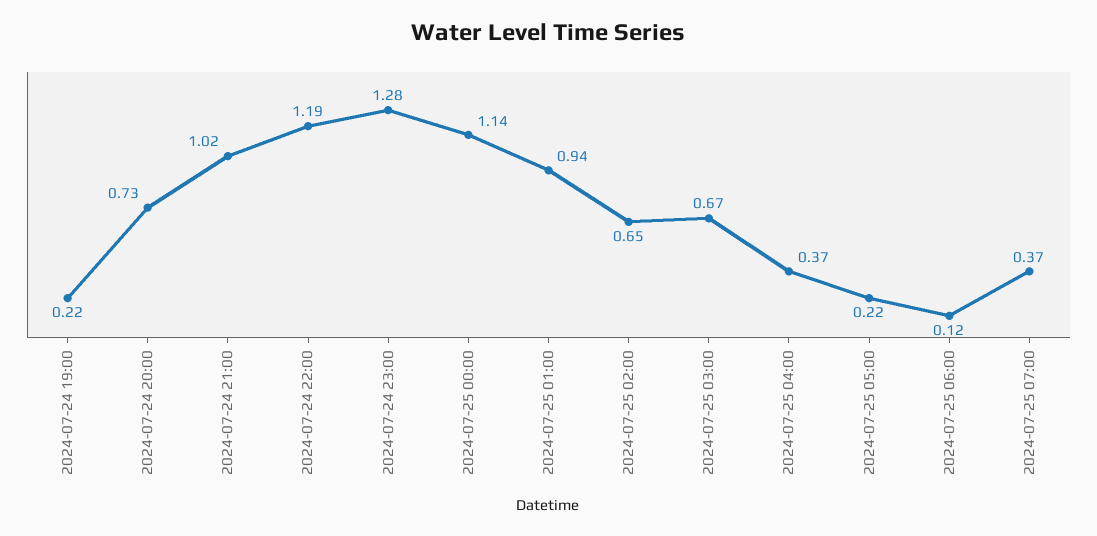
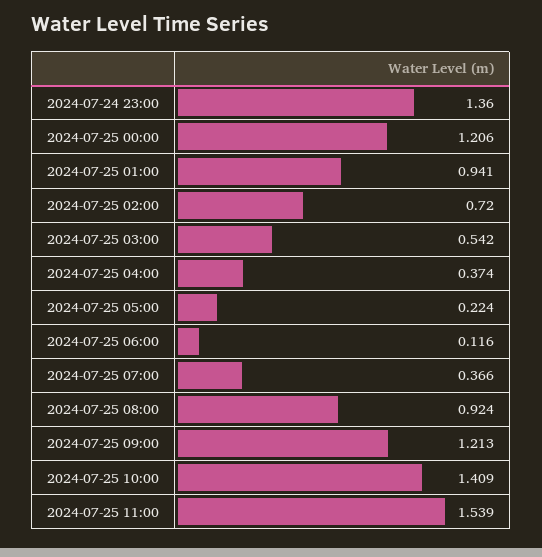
2024-07-24 19:00: 0.22 -> none
2024-07-24 20:00: 0.73 -> none
2024-07-24 21:00: 1.02 -> none
2024-07-24 22:00: 1.19 -> none
2024-07-24 23:00: 1.28 -> 1.36
2024-07-25 00:00: 1.14 -> 1.206
2024-07-25 02:00: 0.65 -> 0.72
2024-07-25 03:00: 0.67 -> 0.542
2024-07-25 08:00: none -> 0.924
2024-07-25 09:00: none -> 1.213
2024-07-25 10:00: none -> 1.409
2024-07-25 11:00: none -> 1.539

